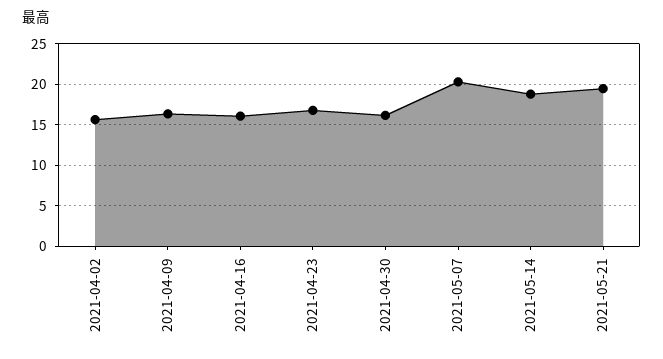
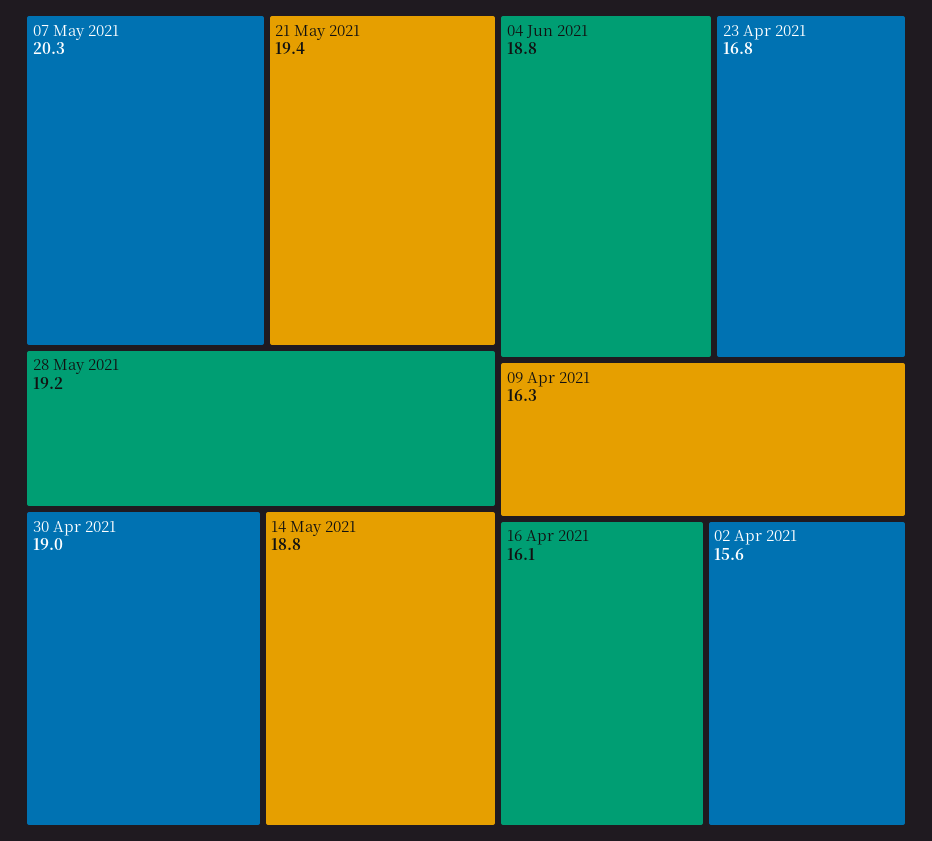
2021-04-30: 16 -> 19
28 May 2021: none -> 19.2
04 Jun 2021: none -> 18.8

